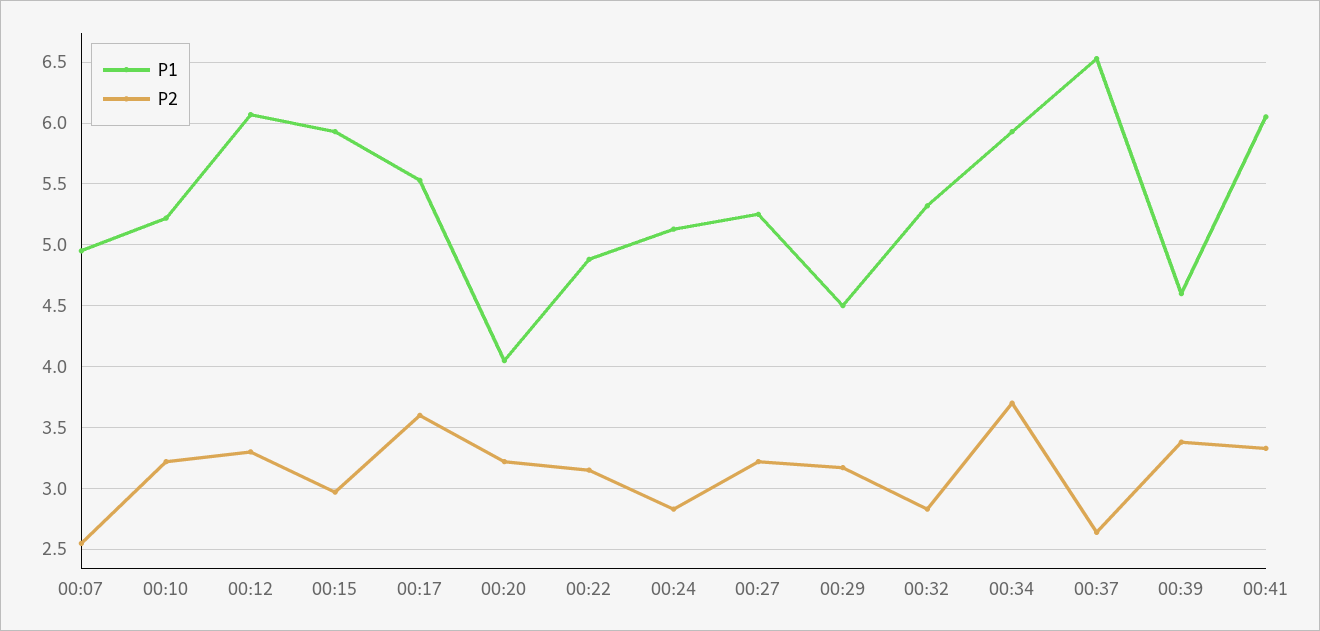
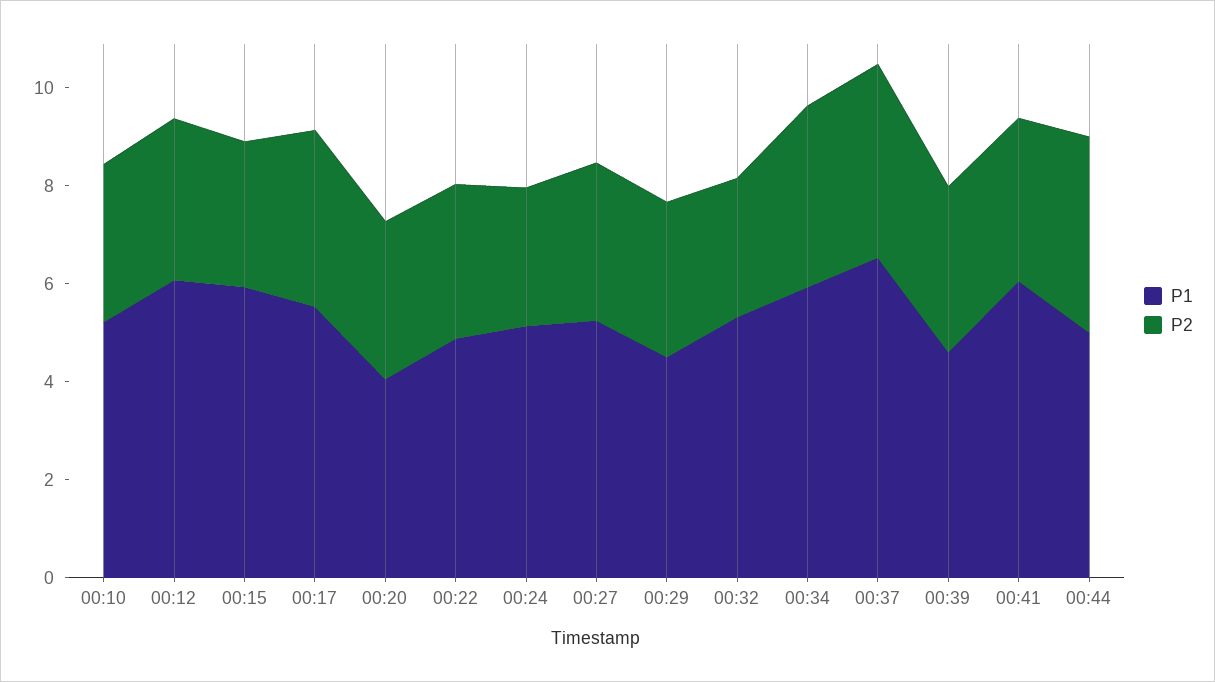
P1, 00:07: 4.95 -> none
P2, 00:07: 2.55 -> none
P2, 00:37: 2.65 -> 4
P1, 00:44: none -> 5
P2, 00:44: none -> 4

